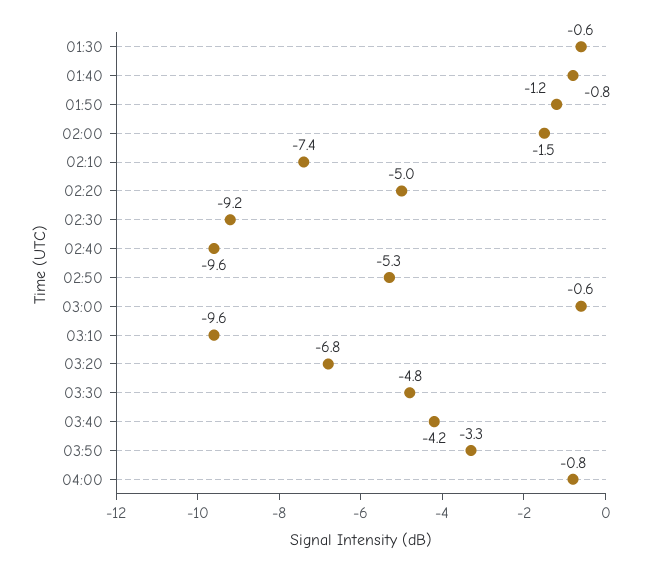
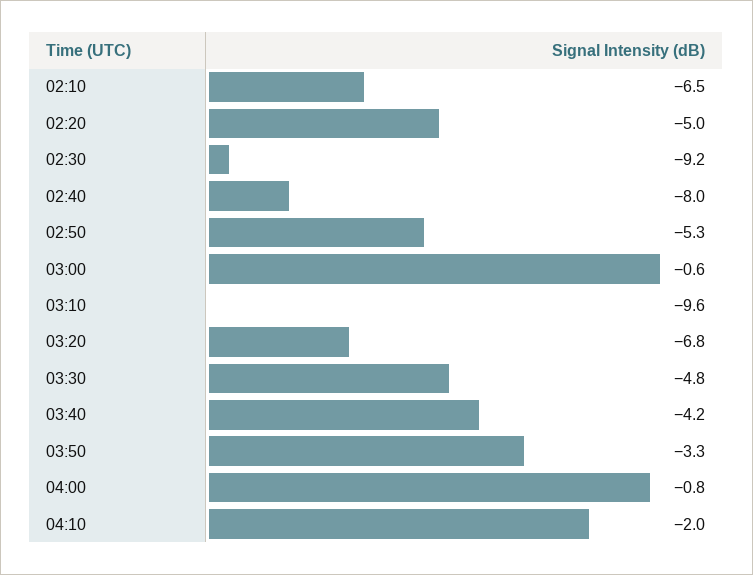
01:30: -0.6 -> none
01:40: -0.8 -> none
01:50: -1.2 -> none
02:00: -1.5 -> none
02:10: -7.4 -> -6.5
02:40: -9.6 -> -8
04:10: none -> -2

